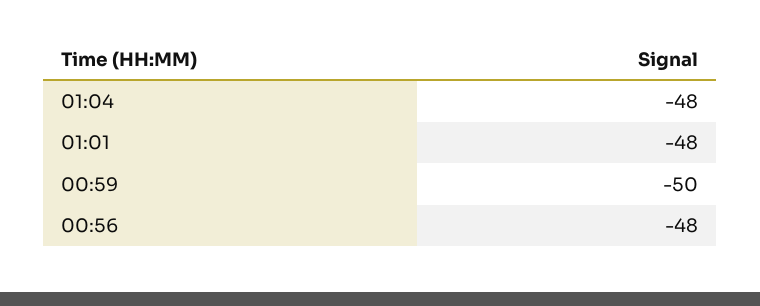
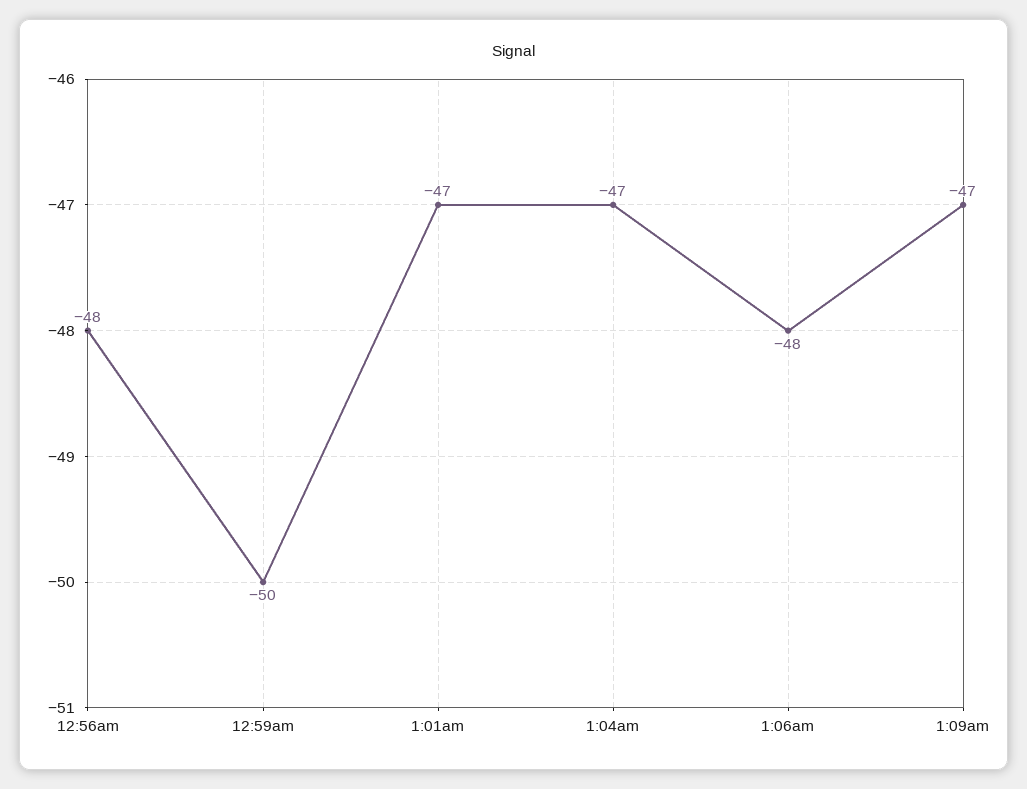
01:04: -48 -> -47
01:01: -48 -> -47
1:06am: none -> -48
1:09am: none -> -47

